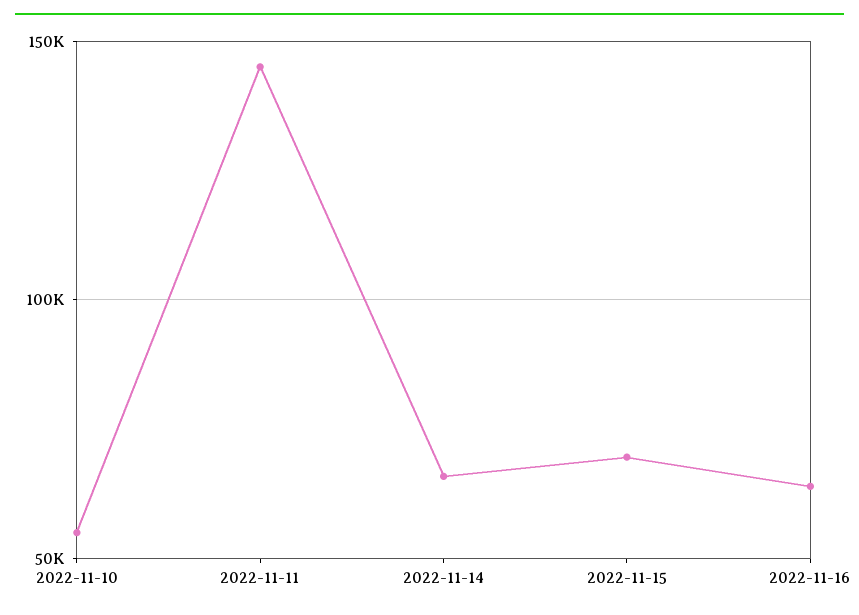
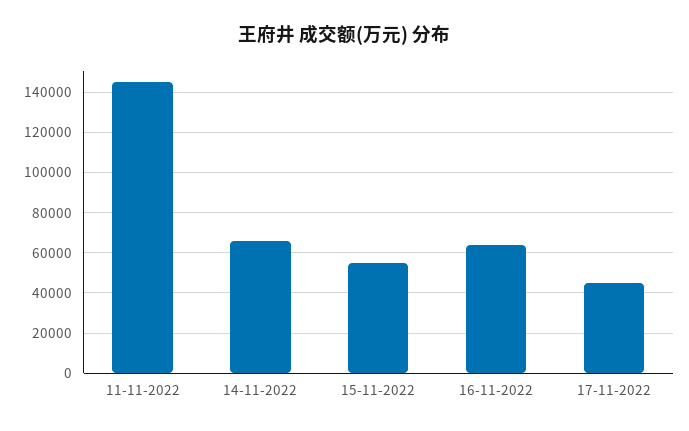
2022-11-10: 55000 -> none
2022-11-15: 70000 -> 55000
17-11-2022: none -> 45000

